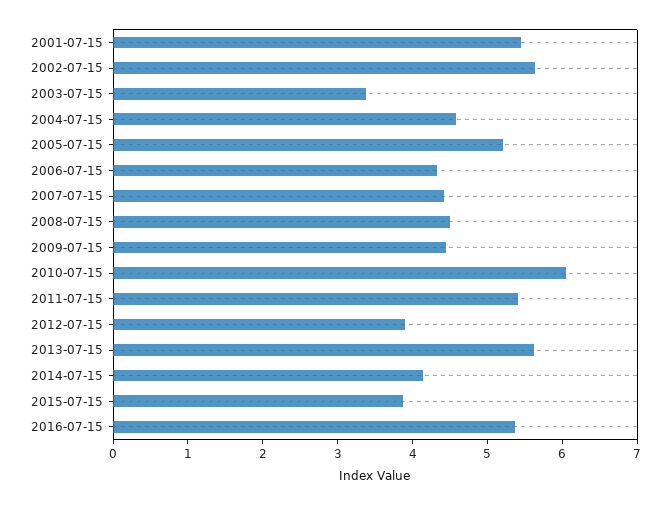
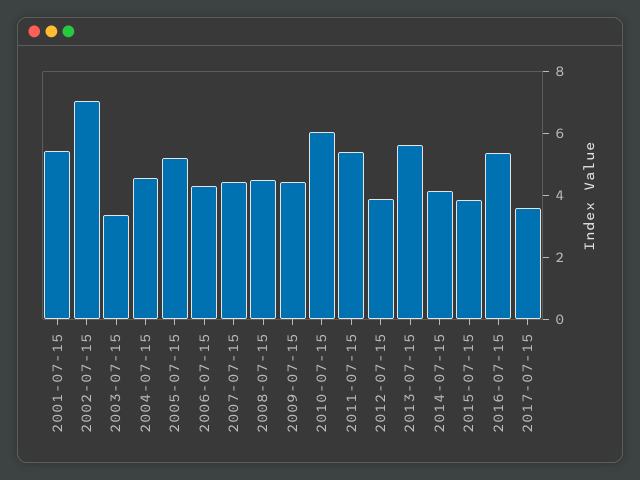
2002-07-15: 5.6 -> 7
2017-07-15: none -> 3.5

